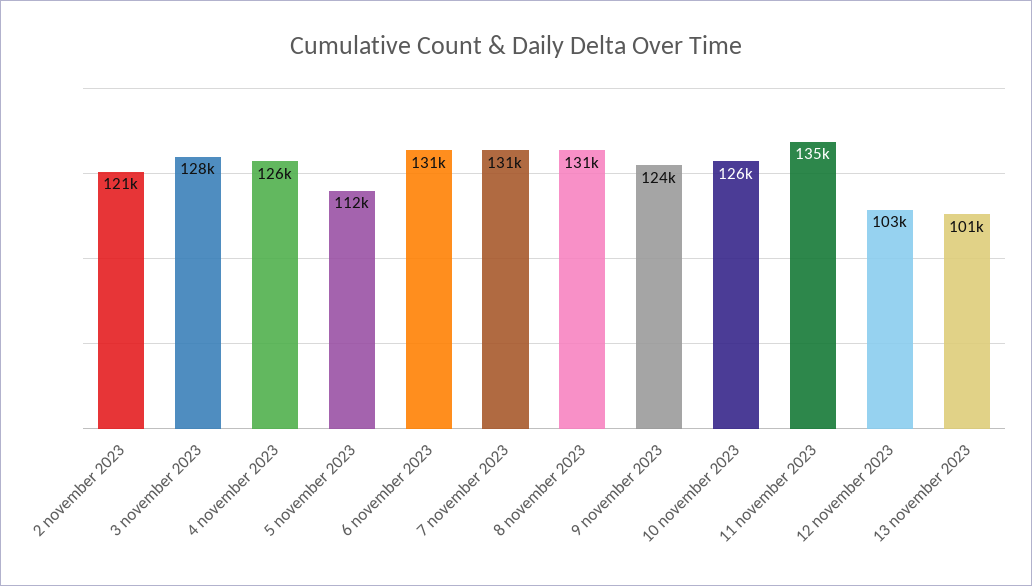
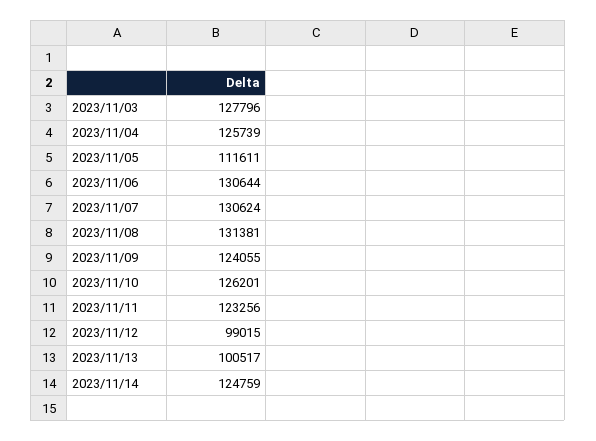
2 november 2023: 121000 -> none
11 november 2023: 135000 -> 123256
12 november 2023: 103000 -> 99015
2023/11/14: none -> 124759

